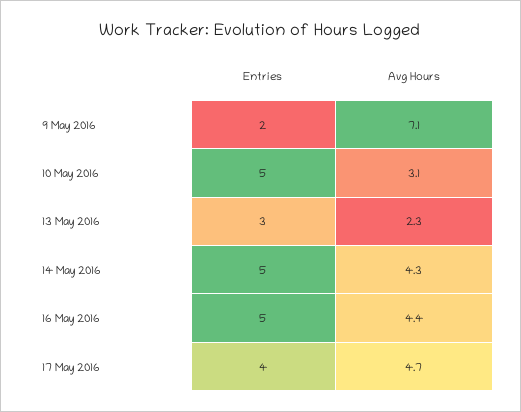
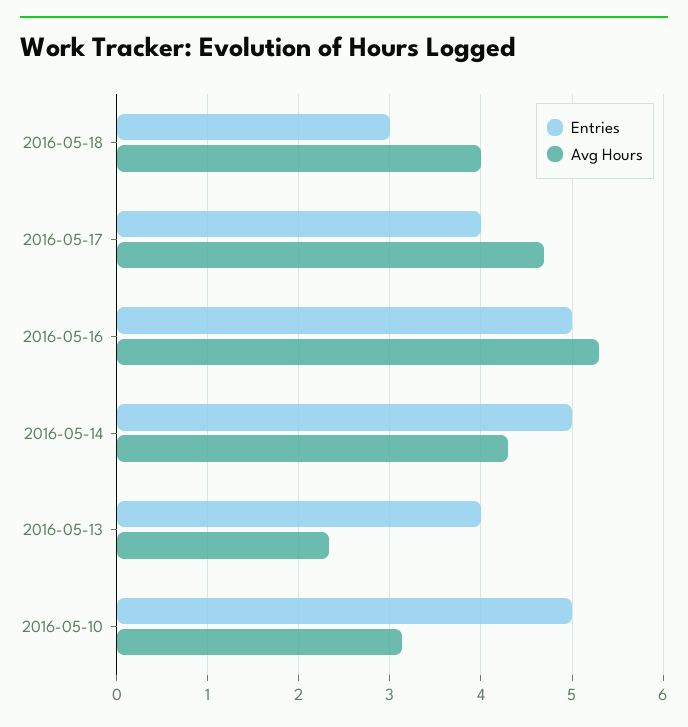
Entries, 9 May 2016: 2 -> none
Avg Hours, 9 May 2016: 7.1 -> none
Entries, 13 May 2016: 3 -> 4
Avg Hours, 16 May 2016: 4.4 -> 5.3
Entries, 2016-05-18: none -> 3
Avg Hours, 2016-05-18: none -> 4

